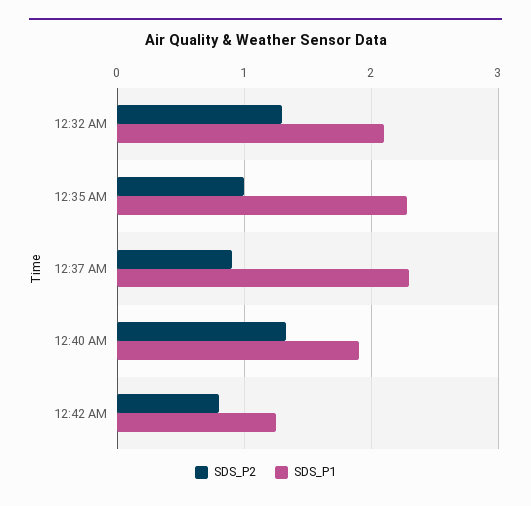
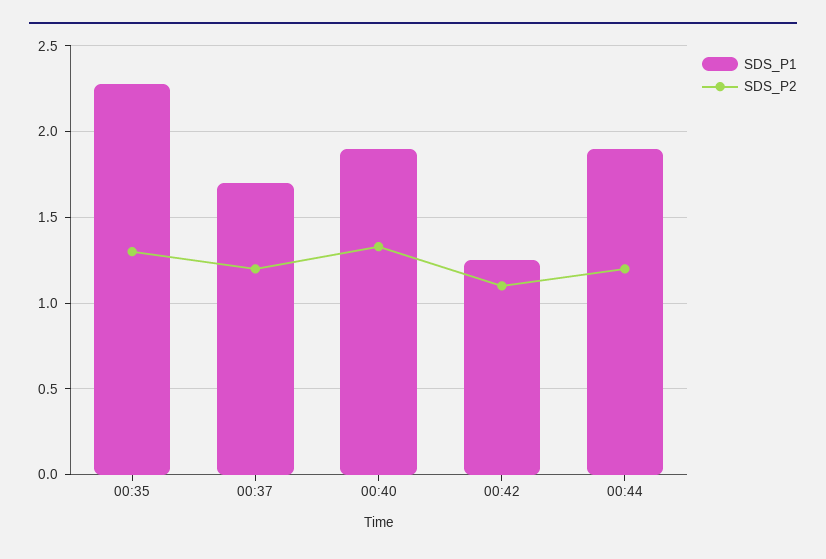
SDS_P2, 12:32 AM: 1.3 -> none
SDS_P1, 12:32 AM: 2.1 -> none
SDS_P2, 12:35 AM: 1 -> 1.3
SDS_P2, 12:37 AM: 0.9 -> 1.2
SDS_P1, 12:37 AM: 2.3 -> 1.7
SDS_P2, 12:42 AM: 0.8 -> 1.1
SDS_P1, 00:44: none -> 1.9
SDS_P2, 00:44: none -> 1.2

